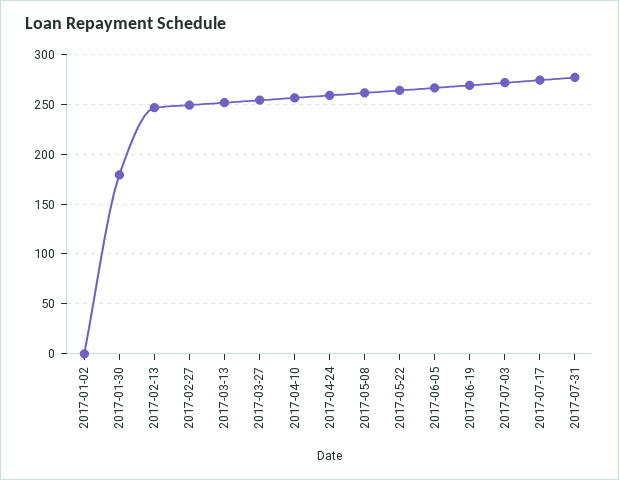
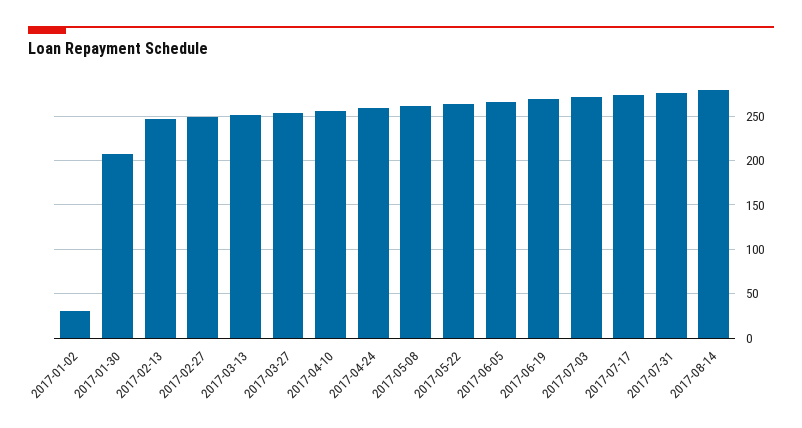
2017-01-02: 0 -> 30
2017-01-30: 180 -> 210
2017-08-14: none -> 280

